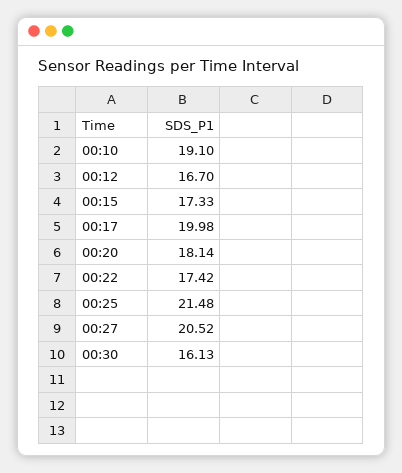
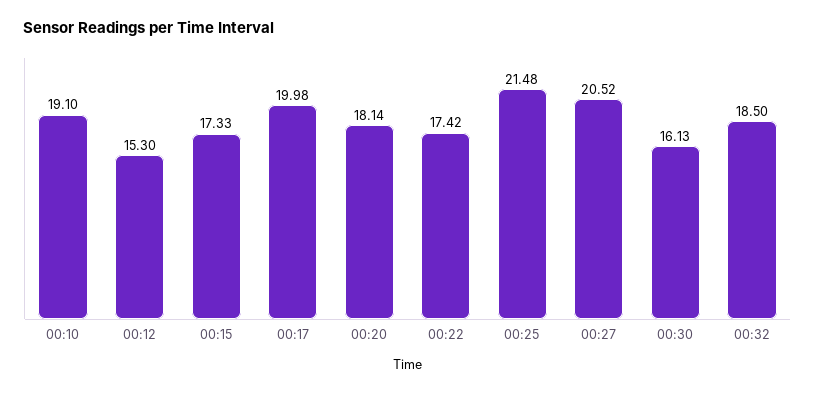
00:12: 16.7 -> 15.3
00:32: none -> 18.5

